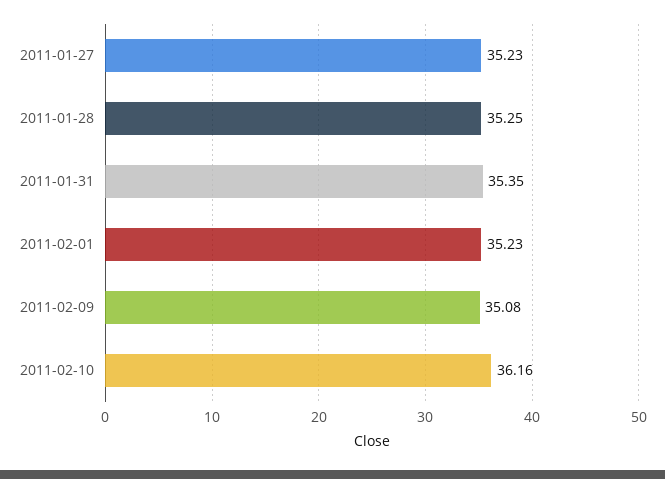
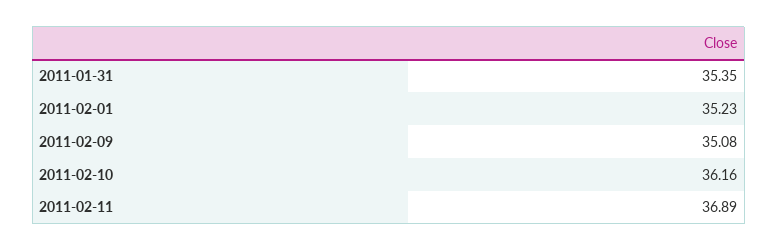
2011-01-27: 35.23 -> none
2011-01-28: 35.25 -> none
2011-02-11: none -> 36.89

